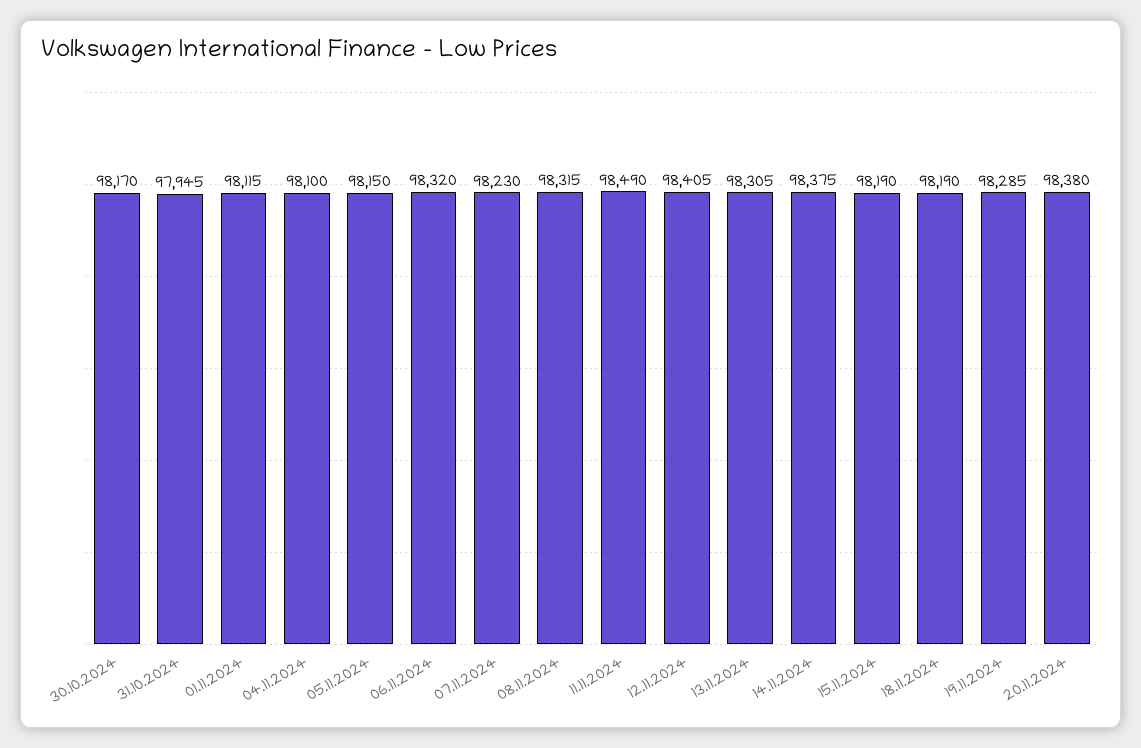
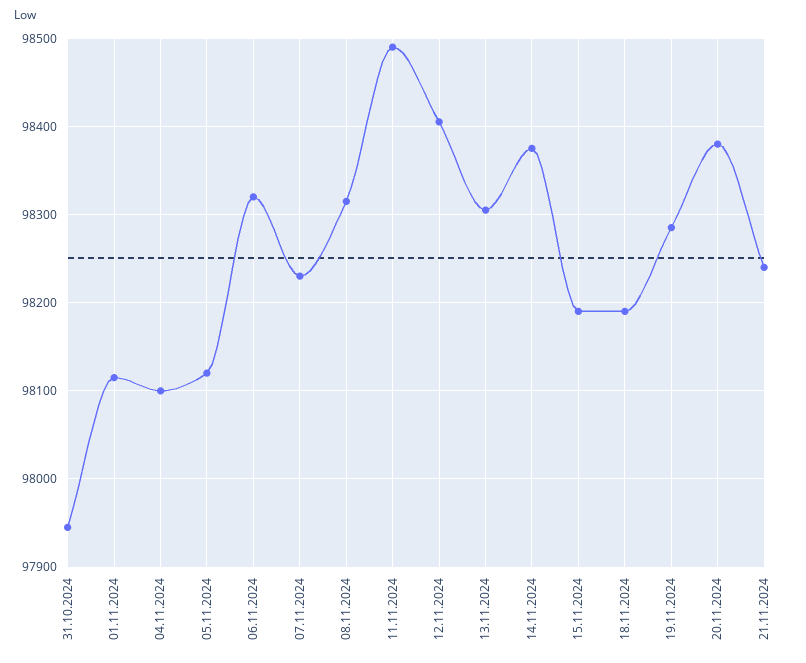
30.10.2024: 98170 -> none
05.11.2024: 98150 -> 98120
21.11.2024: none -> 98240

